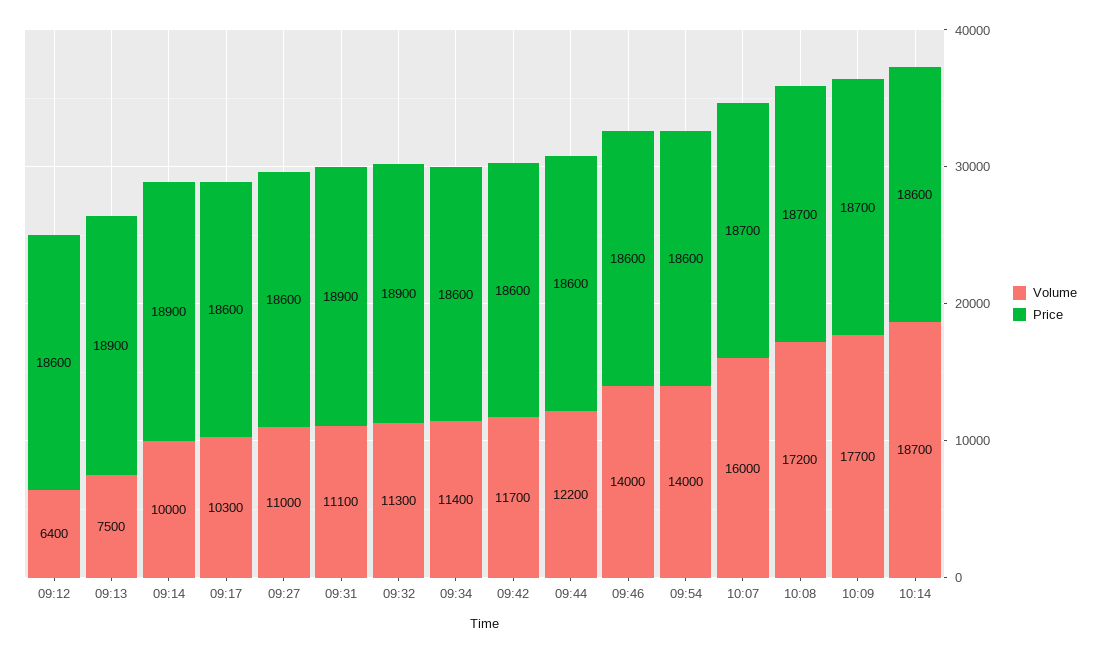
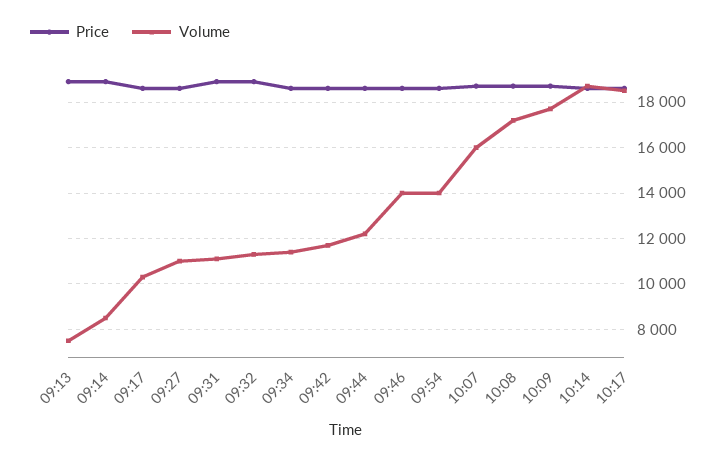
Volume, 09:12: 6400 -> none
Price, 09:12: 18600 -> none
Volume, 09:14: 10000 -> 8500
Price, 10:17: none -> 18500
Volume, 10:17: none -> 18500

